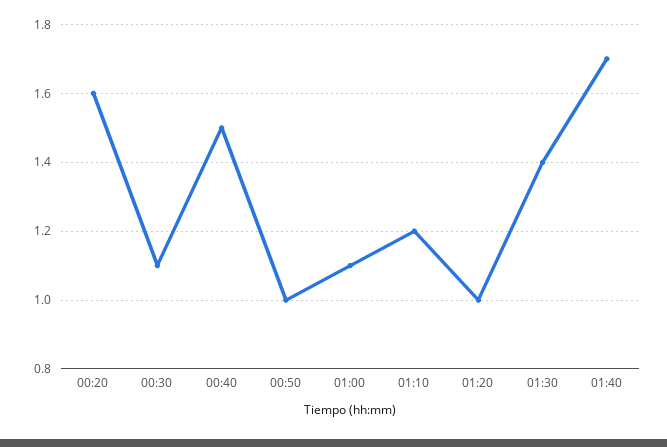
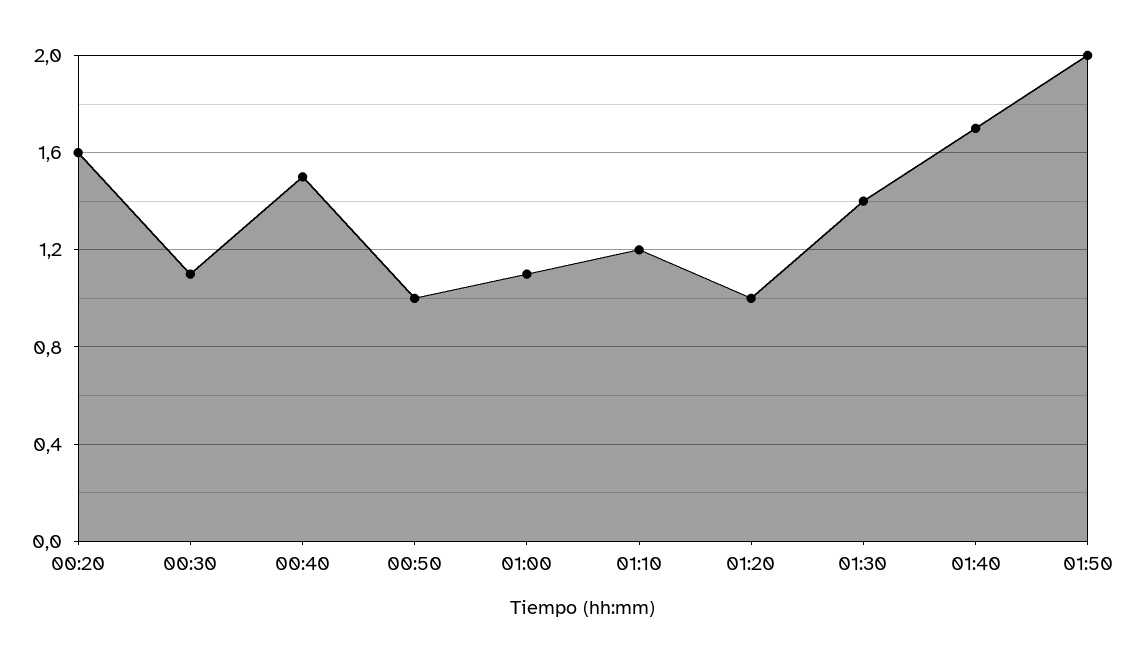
01:50: none -> 2

